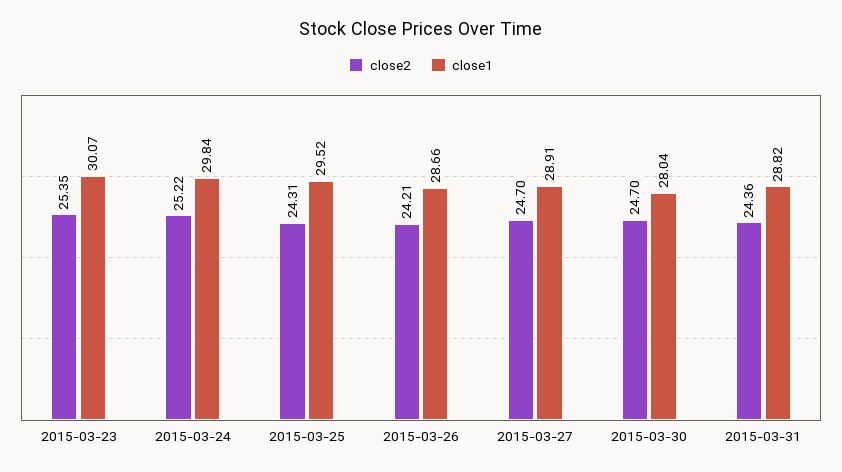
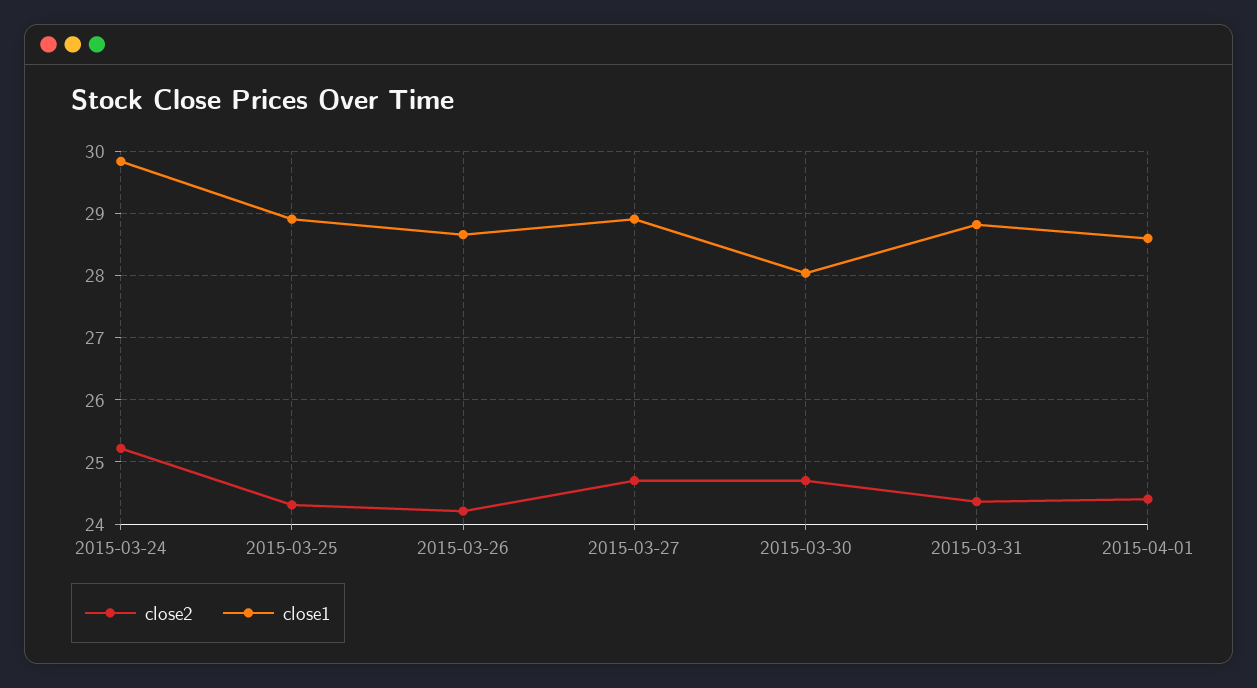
close2, 2015-03-23: 25.35 -> none
close1, 2015-03-23: 30.07 -> none
close1, 2015-03-25: 29.52 -> 28.9
close2, 2015-04-01: none -> 24.4
close1, 2015-04-01: none -> 28.6

